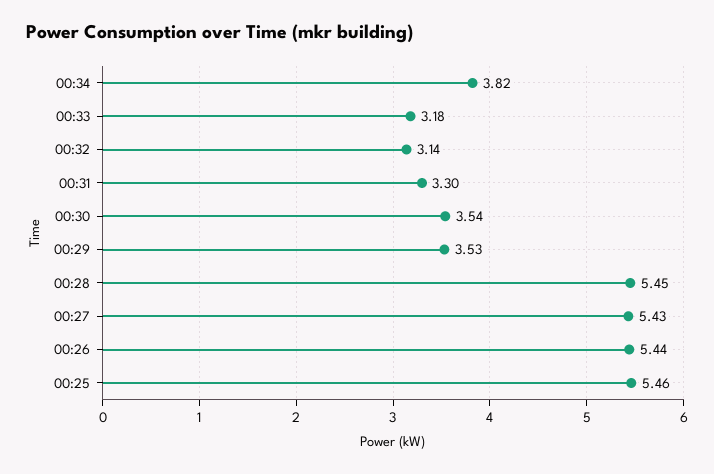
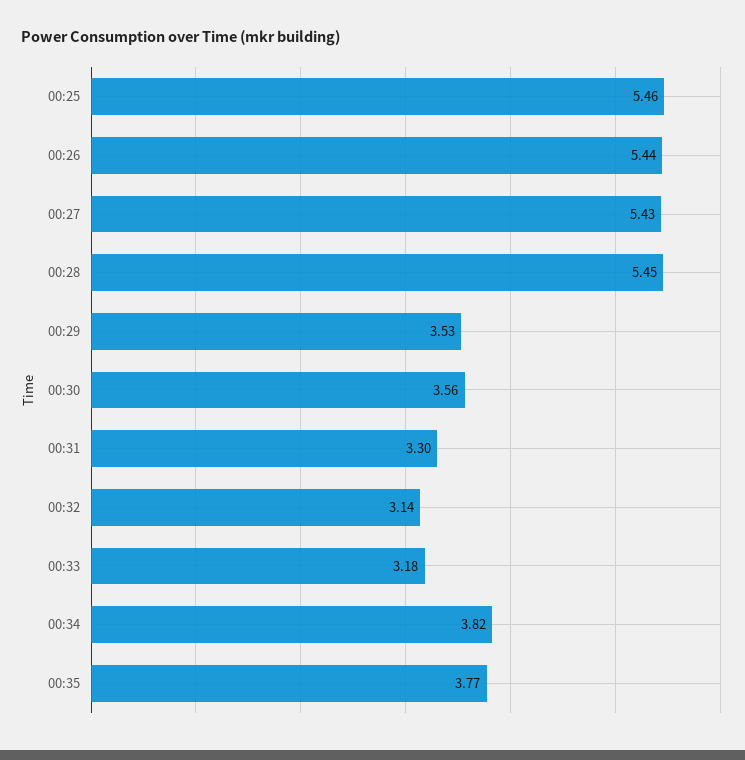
00:30: 3.54 -> 3.56
00:35: none -> 3.77

